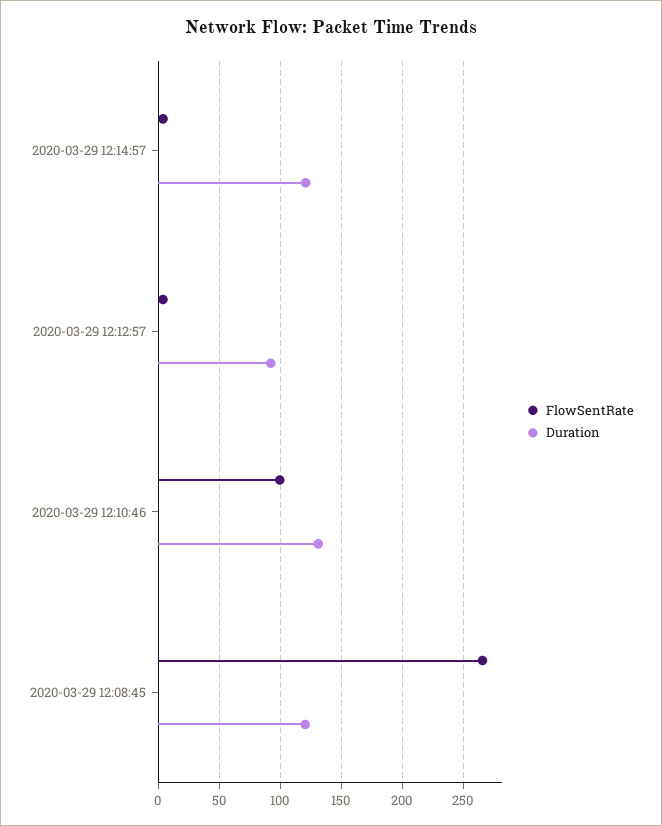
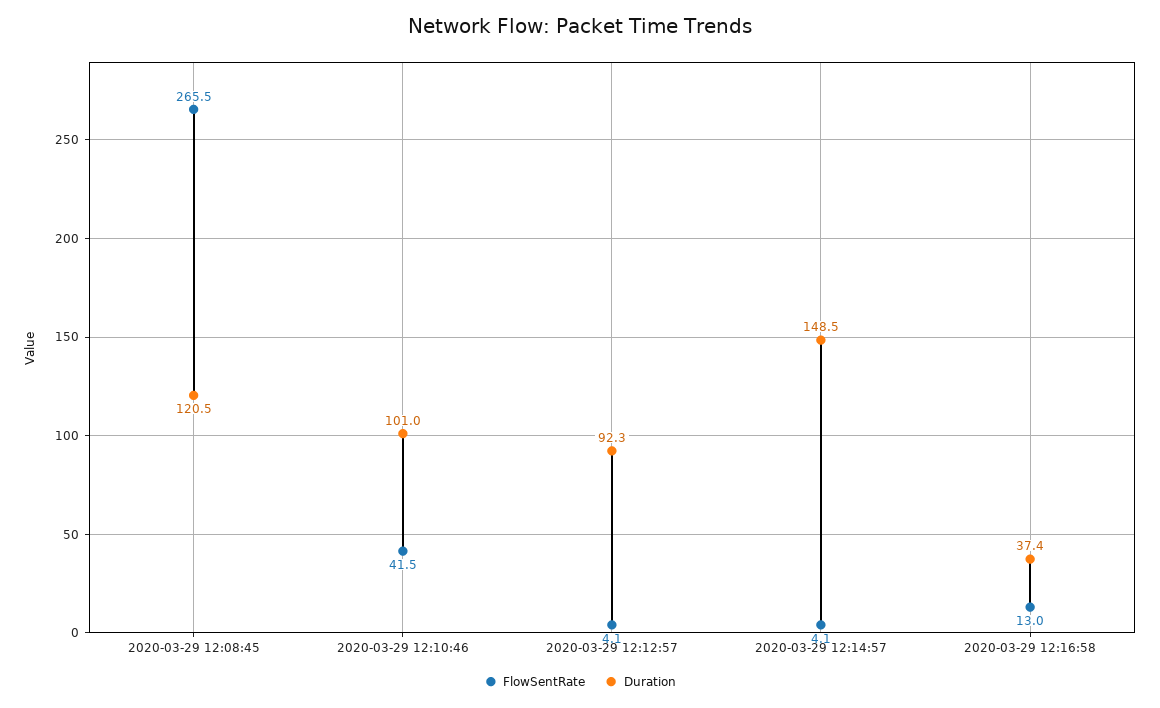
Duration, 2020-03-29 12:14:57: 120 -> 148.5
FlowSentRate, 2020-03-29 12:10:46: 100 -> 41.5
Duration, 2020-03-29 12:10:46: 130 -> 101
FlowSentRate, 2020-03-29 12:16:58: none -> 13
Duration, 2020-03-29 12:16:58: none -> 37.4

